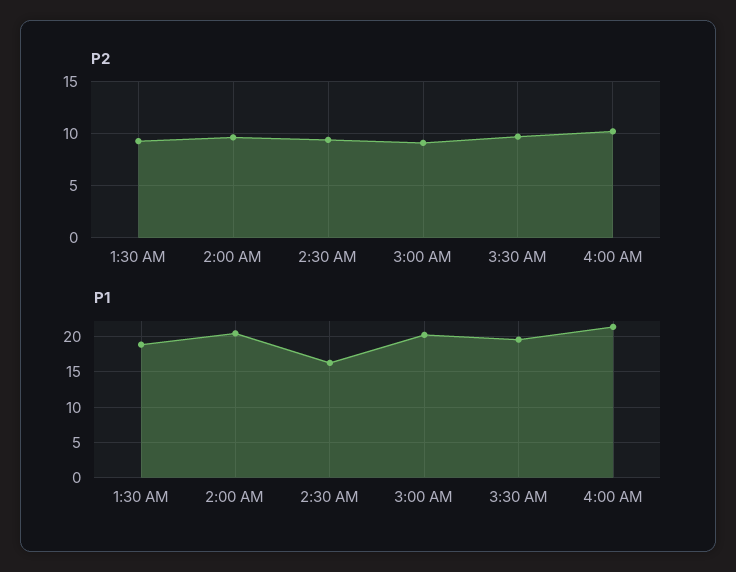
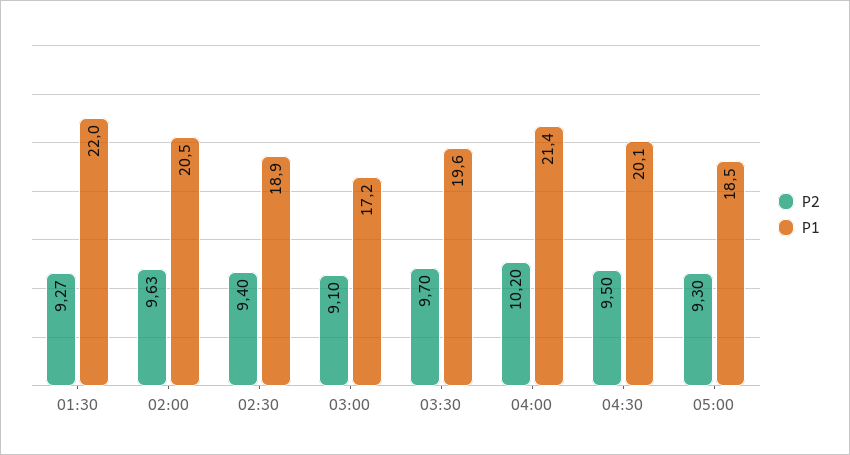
P1, 1:30 AM: 19 -> 22
P1, 2:30 AM: 16 -> 18.9
P1, 3:00 AM: 20 -> 17.2
P2, 04:30: none -> 9.5
P1, 04:30: none -> 20.1
P2, 05:00: none -> 9.3
P1, 05:00: none -> 18.5

